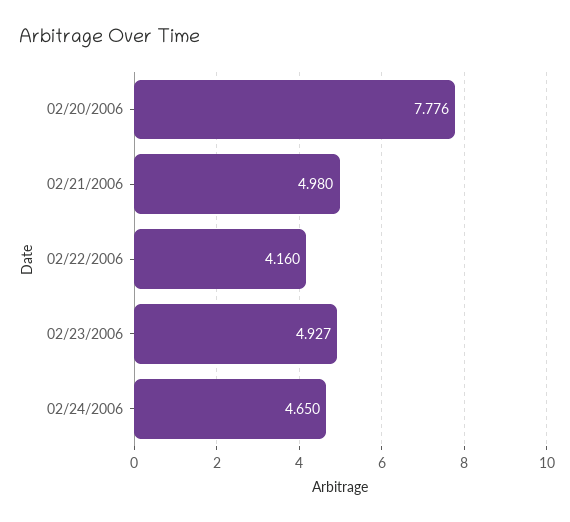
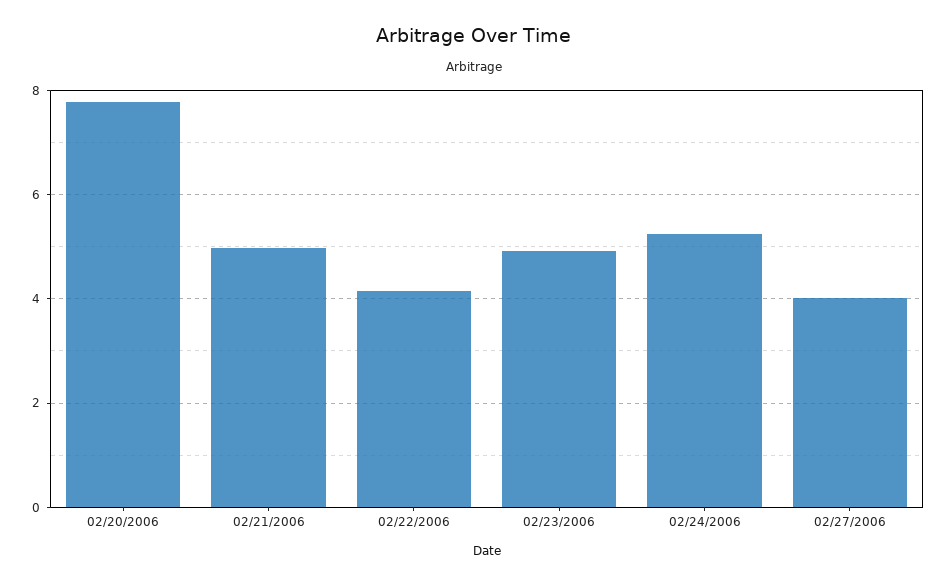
02/24/2006: 4.65 -> 5.2
02/27/2006: none -> 4

